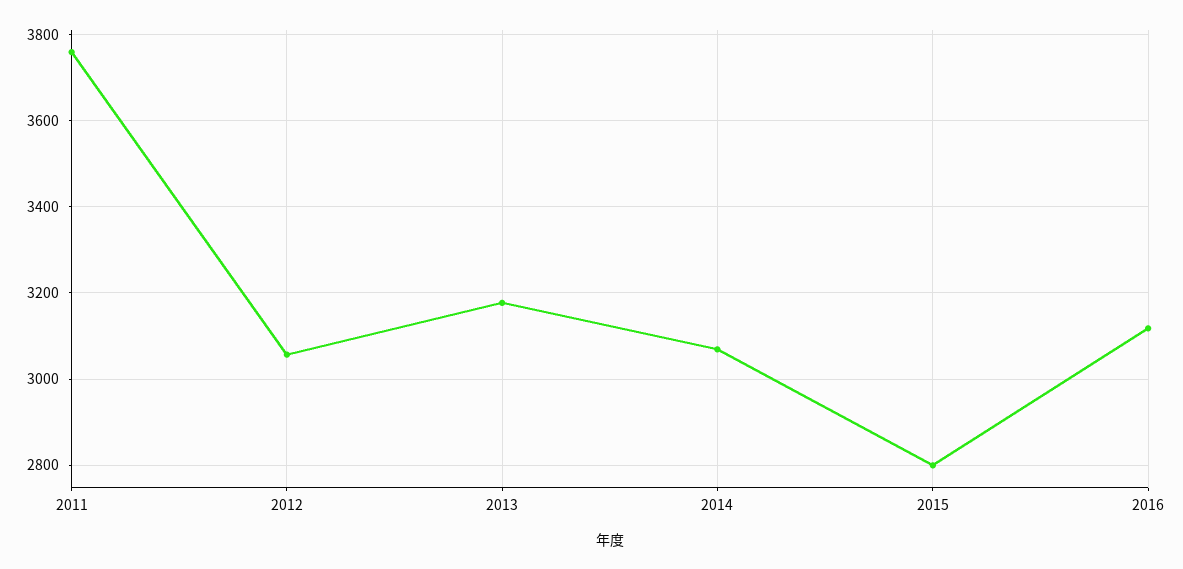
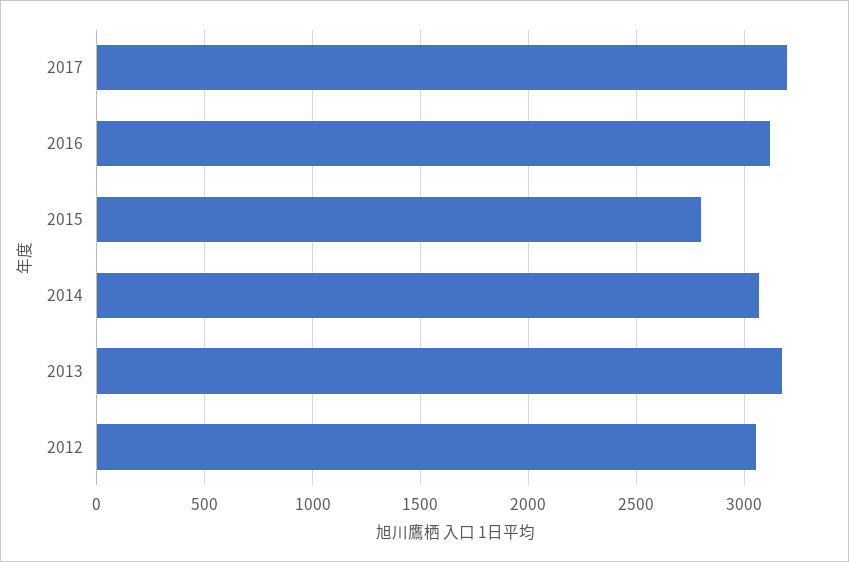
2011: 3760 -> none
2017: none -> 3200

